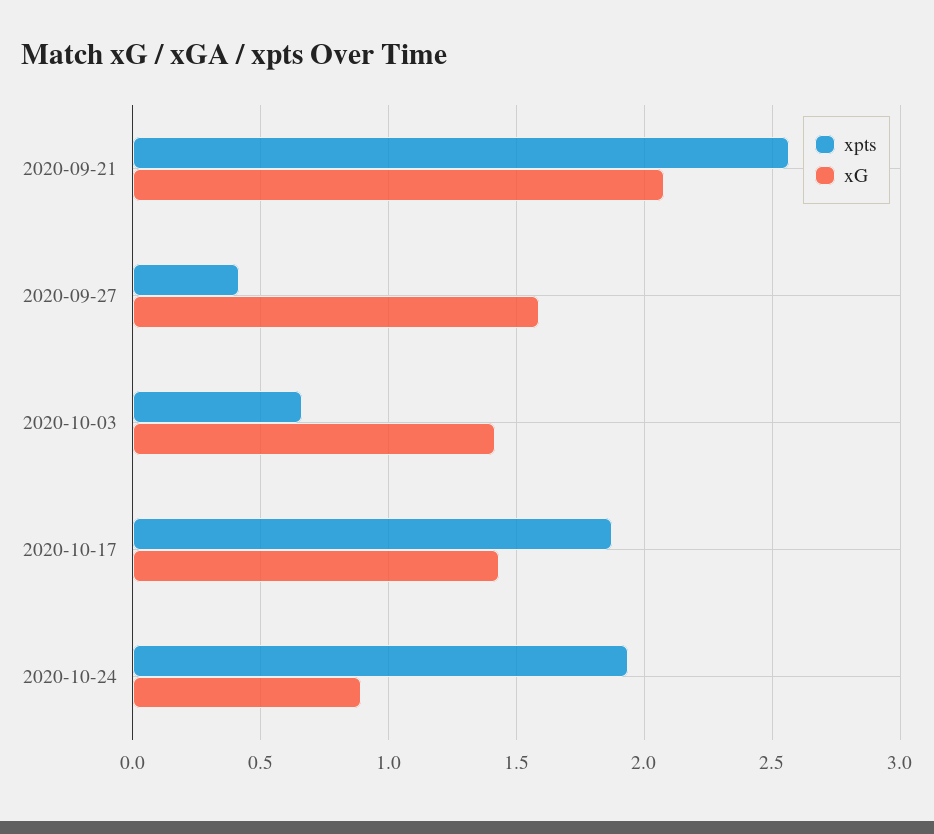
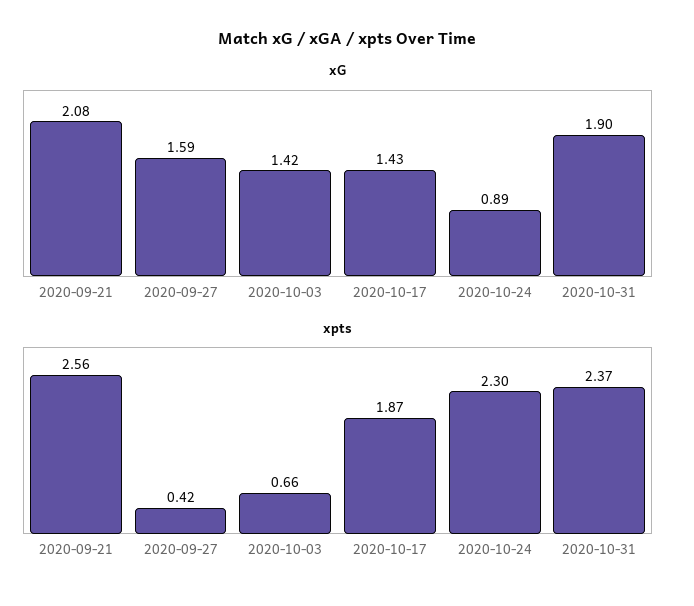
xpts, 2020-10-24: 1.95 -> 2.3
xG, 2020-10-31: none -> 1.9
xpts, 2020-10-31: none -> 2.37

